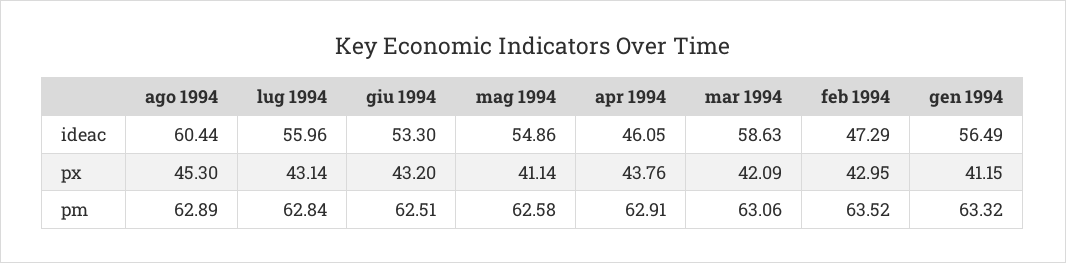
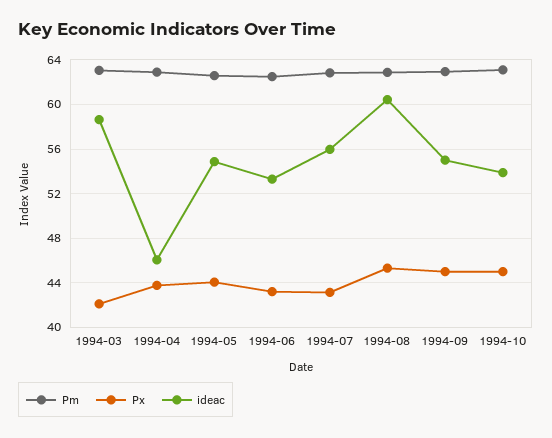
ideac, feb 1994: 47.29 -> none
ideac, gen 1994: 56.49 -> none
px, mag 1994: 41.14 -> 44
px, feb 1994: 42.95 -> none
px, gen 1994: 41.15 -> none
pm, feb 1994: 63.52 -> none
pm, gen 1994: 63.32 -> none
pm, 1994-09: none -> 63
px, 1994-09: none -> 45
ideac, 1994-09: none -> 55
pm, 1994-10: none -> 63
px, 1994-10: none -> 45
ideac, 1994-10: none -> 54

